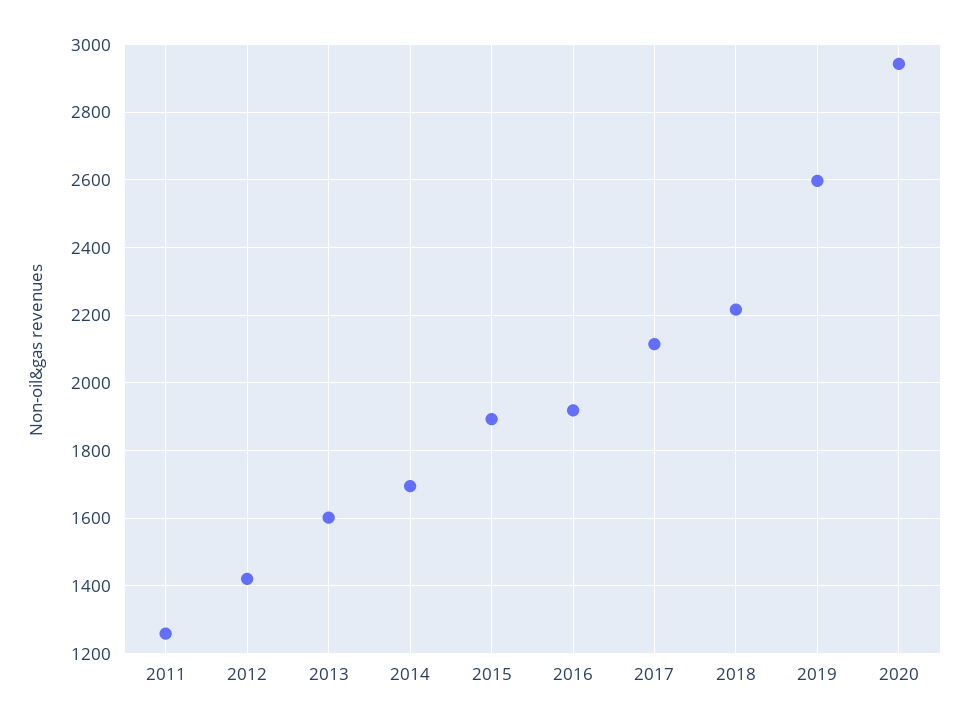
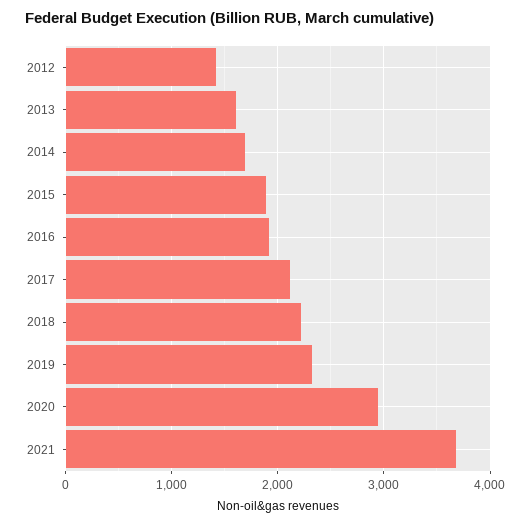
2011: 1260 -> none
2019: 2600 -> 2300
2021: none -> 3700

